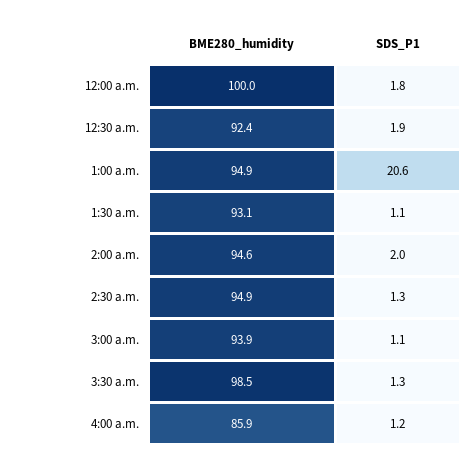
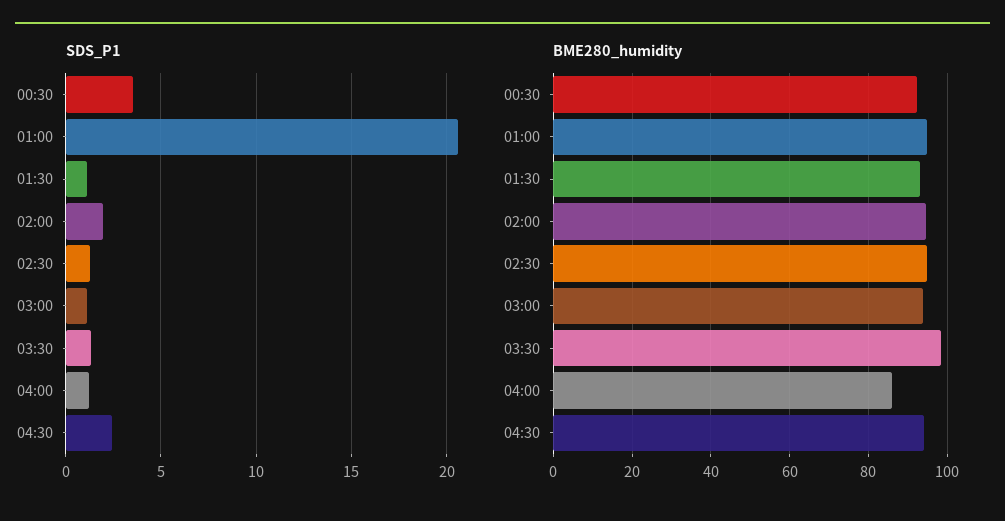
BME280_humidity, 12:00 a.m.: 100 -> none
SDS_P1, 12:00 a.m.: 1.8 -> none
SDS_P1, 12:30 a.m.: 1.9 -> 3.5
SDS_P1, 04:30: none -> 2.5
BME280_humidity, 04:30: none -> 94

